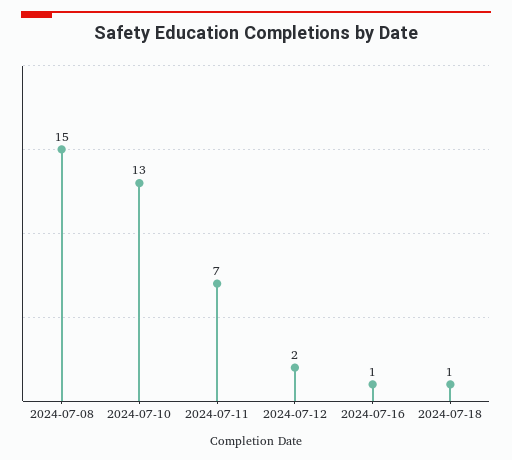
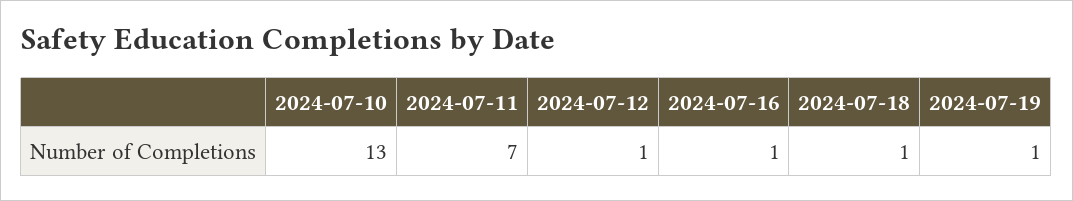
2024-07-08: 15 -> none
2024-07-12: 2 -> 1
2024-07-19: none -> 1

